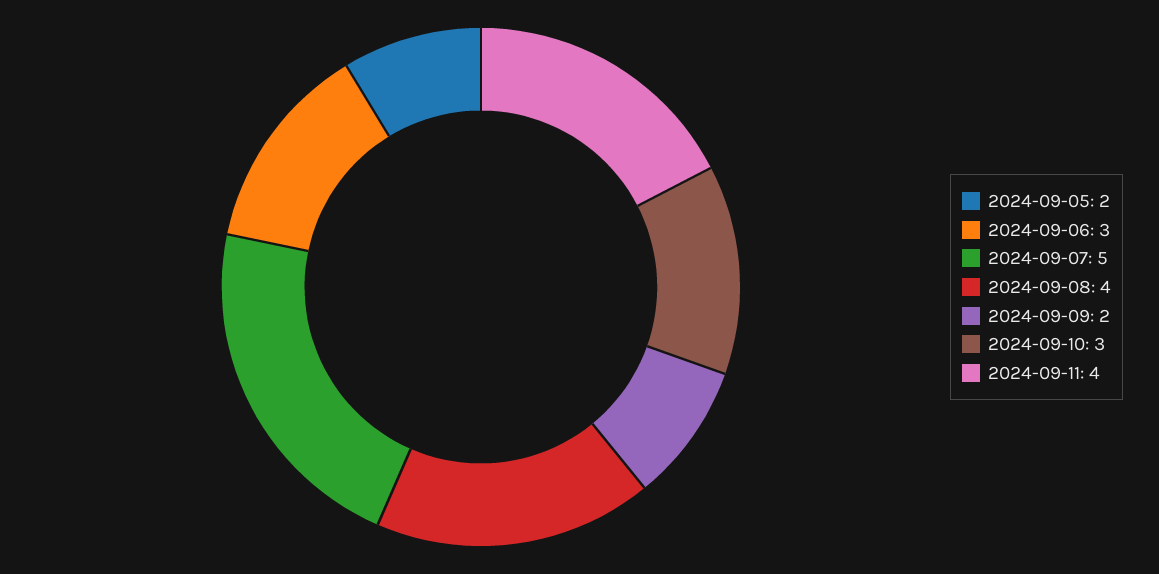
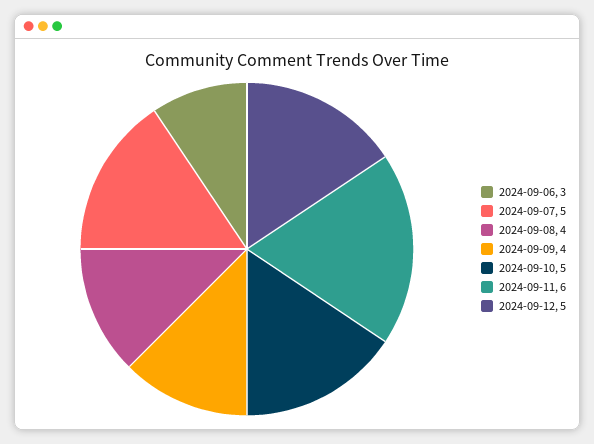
2024-09-05: 2 -> none
2024-09-09: 2 -> 4
2024-09-10: 3 -> 5
2024-09-11: 4 -> 6
2024-09-12: none -> 5

